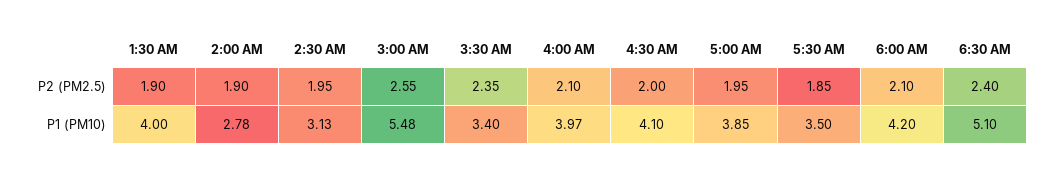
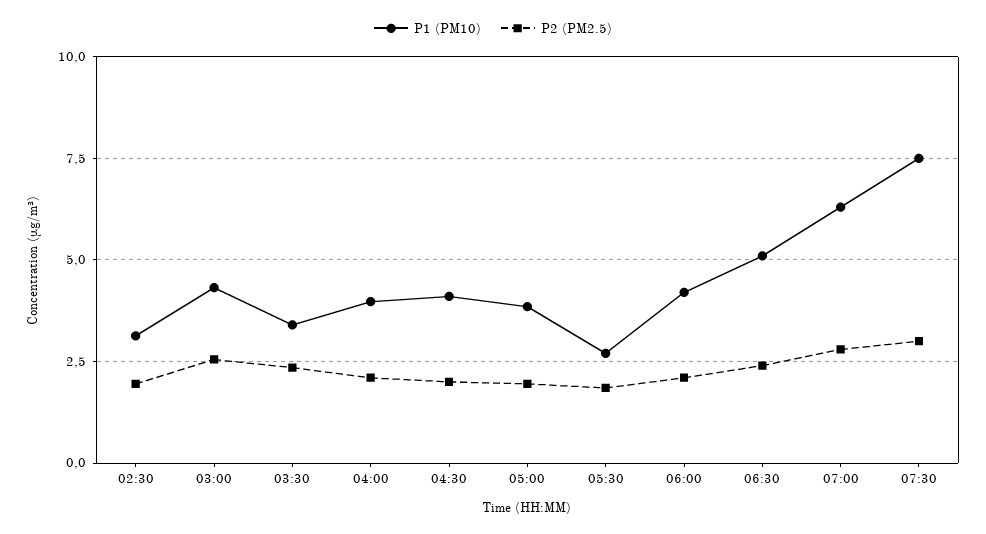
P2 (PM2.5), 1:30 AM: 1.9 -> none
P2 (PM2.5), 2:00 AM: 1.9 -> none
P1 (PM10), 1:30 AM: 4 -> none
P1 (PM10), 2:00 AM: 2.78 -> none
P1 (PM10), 3:00 AM: 5.48 -> 4.25
P1 (PM10), 5:30 AM: 3.5 -> 2.75
P1 (PM10), 07:00: none -> 6.25
P2 (PM2.5), 07:00: none -> 2.75
P1 (PM10), 07:30: none -> 7.5
P2 (PM2.5), 07:30: none -> 3

